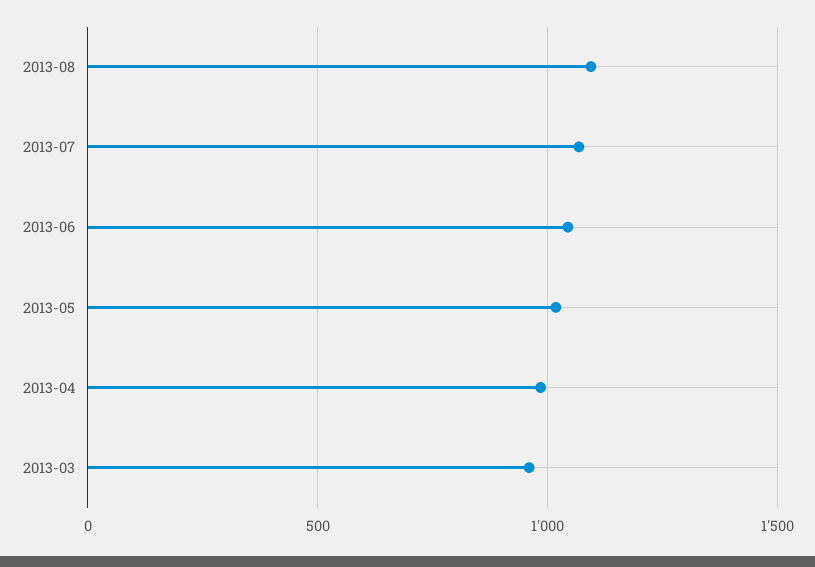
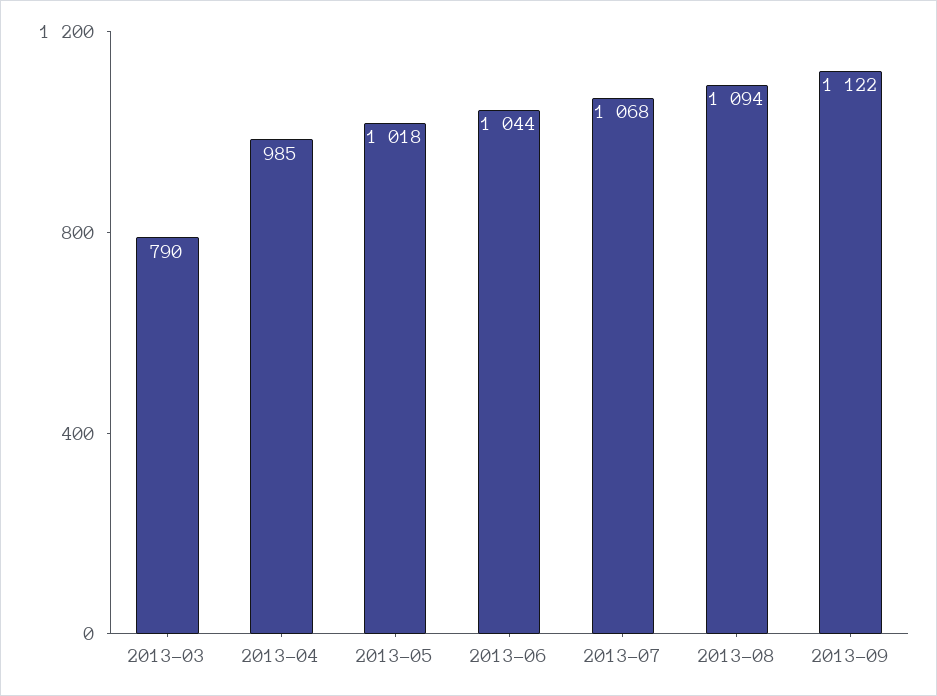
2013-03: 950 -> 790
2013-09: none -> 1122

